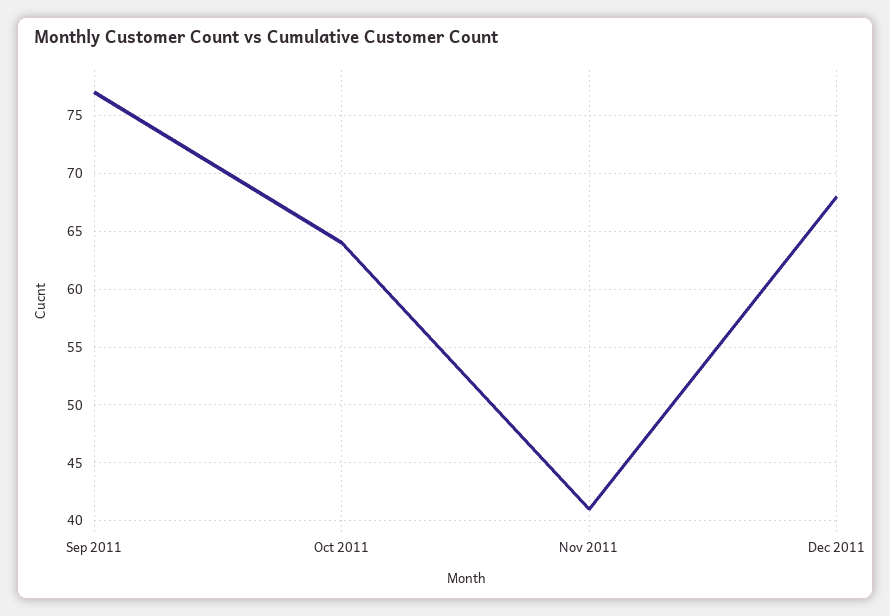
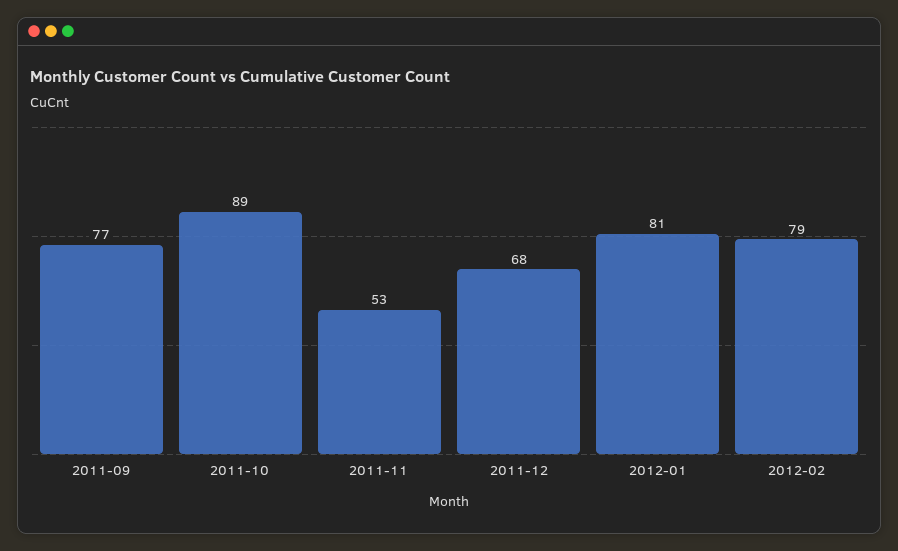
Oct 2011: 64 -> 89
Nov 2011: 41 -> 53
2012-01: none -> 81
2012-02: none -> 79

